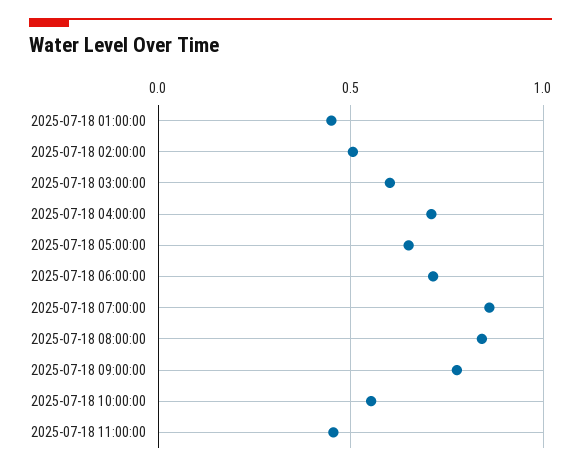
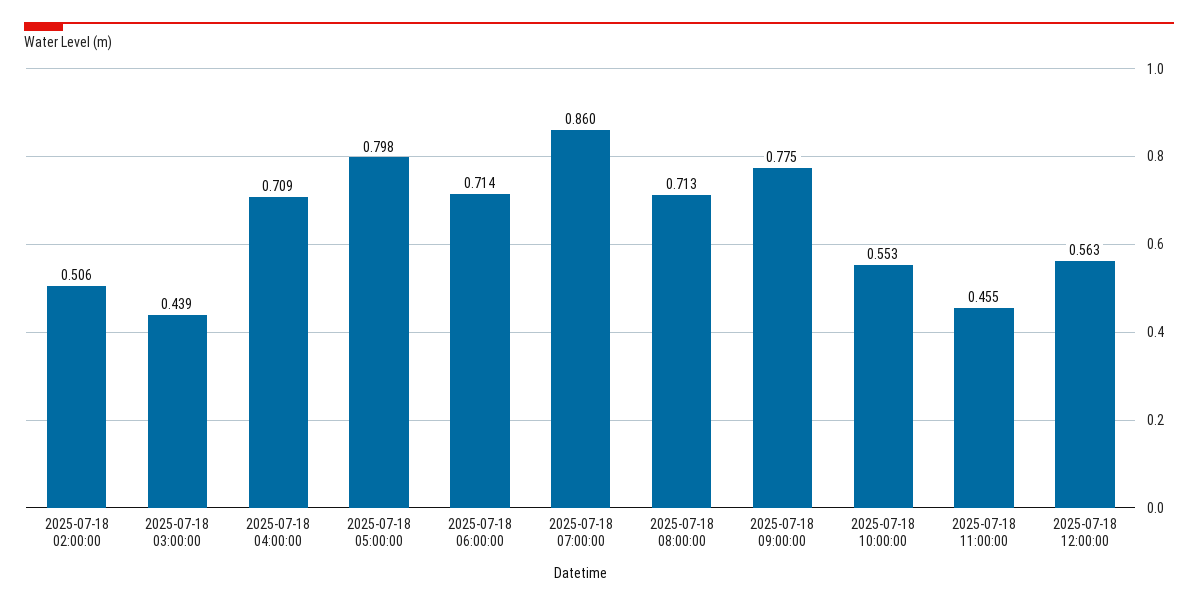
2025-07-18 01:00:00: 0.45 -> none
2025-07-18 03:00:00: 0.6 -> 0.439
2025-07-18 05:00:00: 0.65 -> 0.798
2025-07-18 08:00:00: 0.85 -> 0.713
2025-07-18 12:00:00: none -> 0.563

